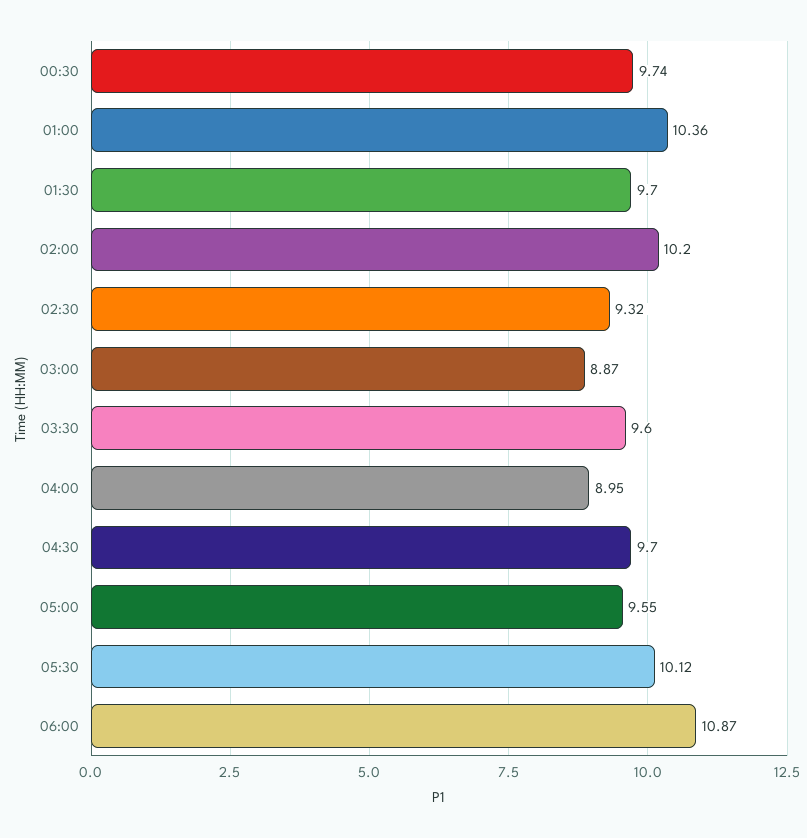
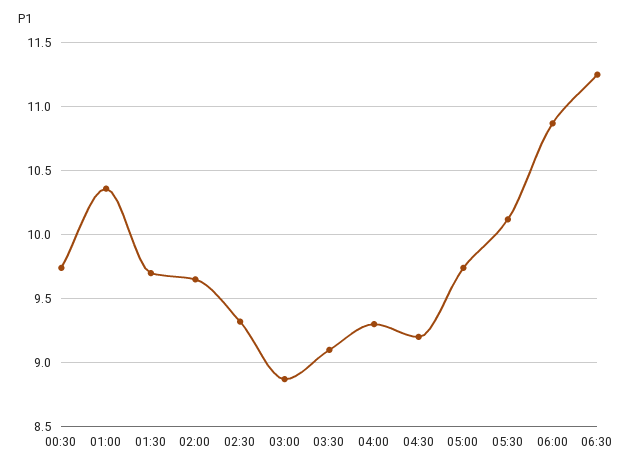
02:00: 10.2 -> 9.65
03:30: 9.6 -> 9.1
04:00: 8.95 -> 9.3
04:30: 9.7 -> 9.2
05:00: 9.55 -> 9.75
06:30: none -> 11.25

